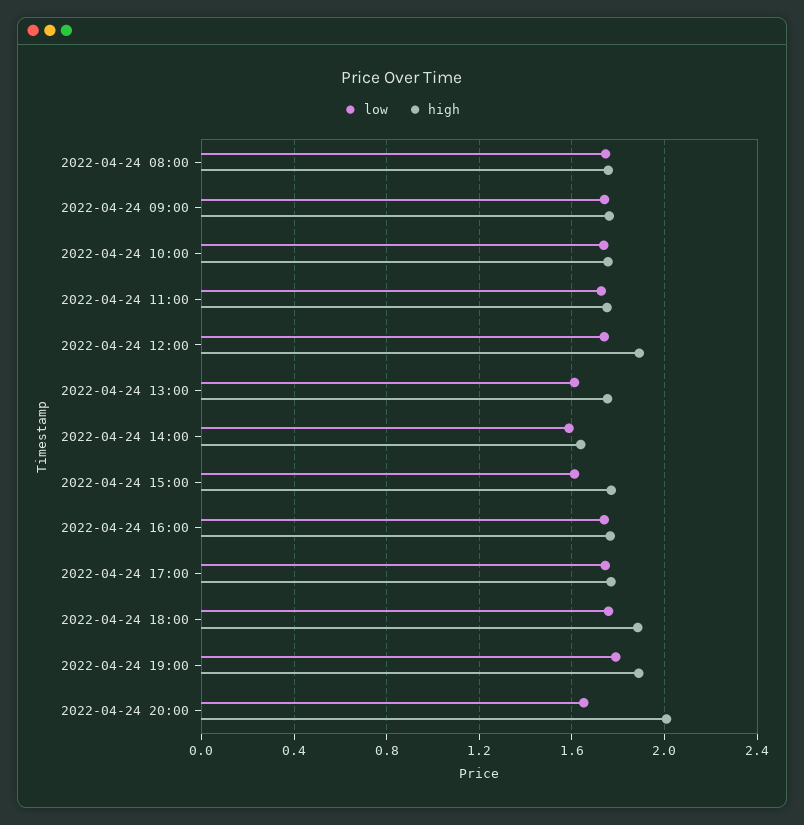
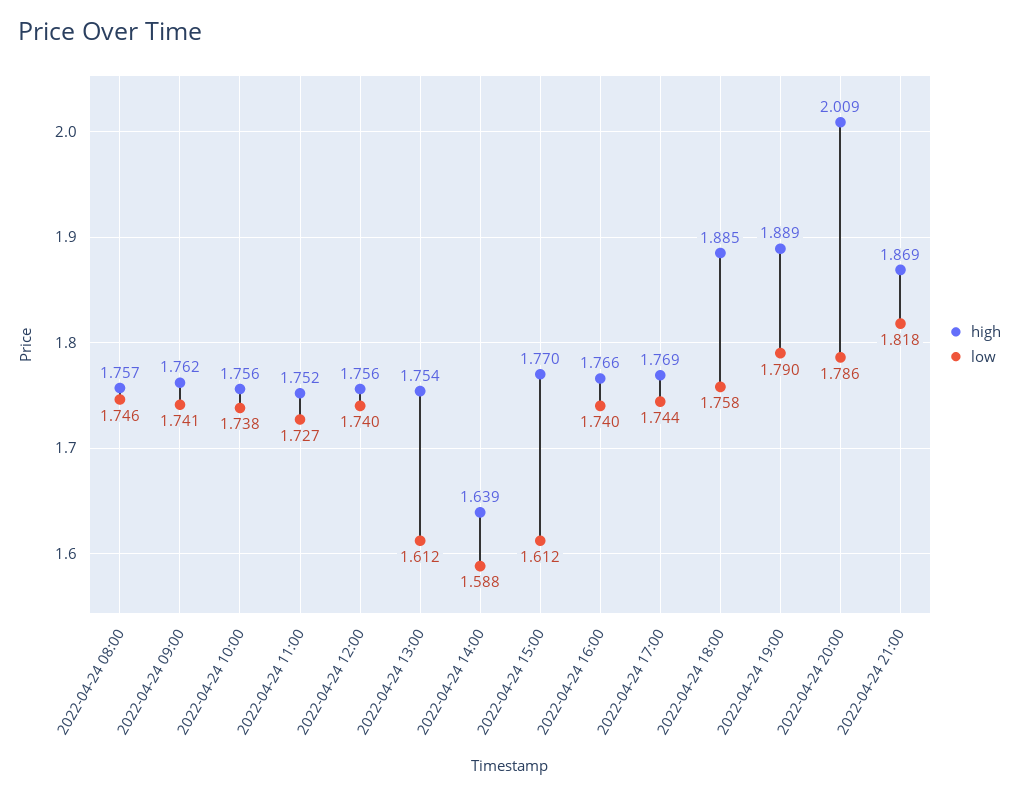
high, 2022-04-24 12:00: 1.9 -> 1.756
low, 2022-04-24 20:00: 1.65 -> 1.786
high, 2022-04-24 21:00: none -> 1.869
low, 2022-04-24 21:00: none -> 1.818

